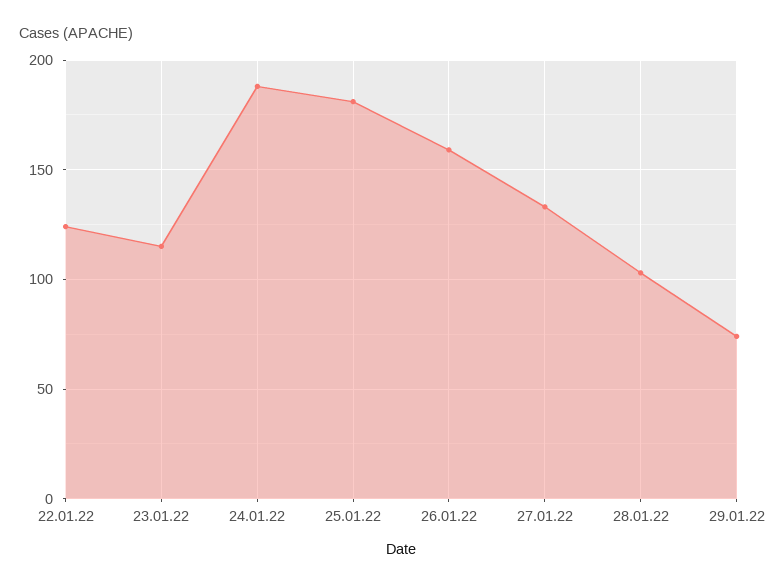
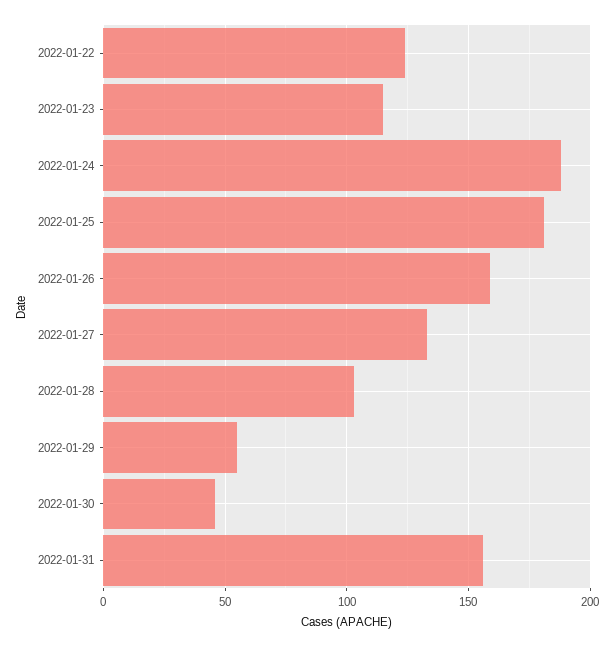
29.01.22: 75 -> 55
2022-01-30: none -> 45
2022-01-31: none -> 155

